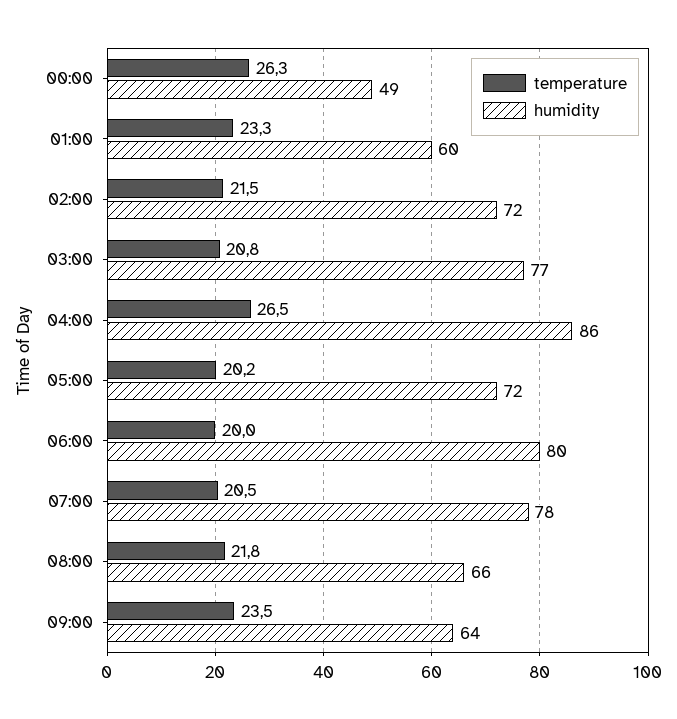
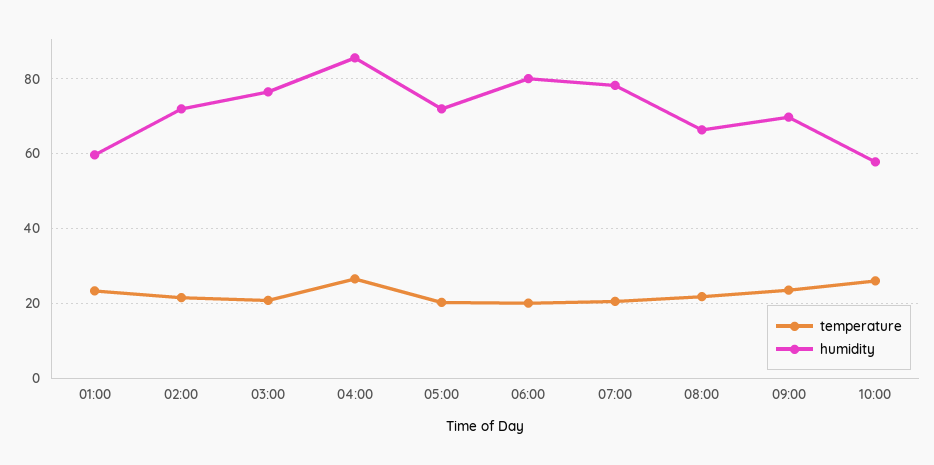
temperature, 00:00: 26.3 -> none
humidity, 00:00: 49 -> none
humidity, 09:00: 64 -> 70
temperature, 10:00: none -> 26
humidity, 10:00: none -> 58

